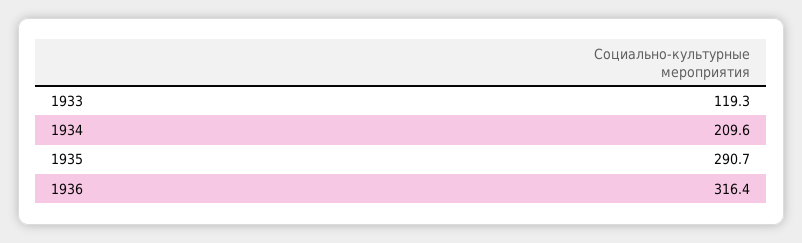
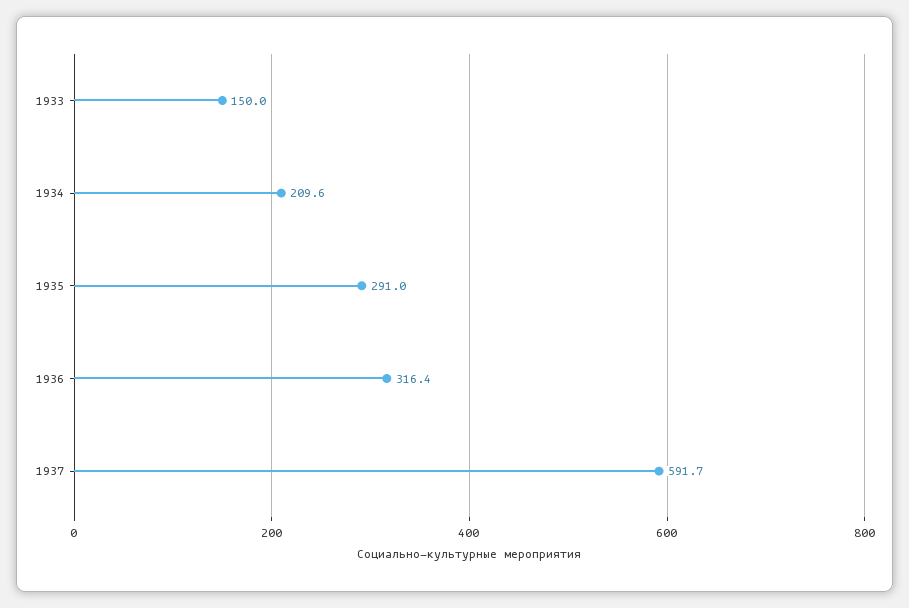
1933: 119.3 -> 150
1935: 290.7 -> 291
1937: none -> 591.7

